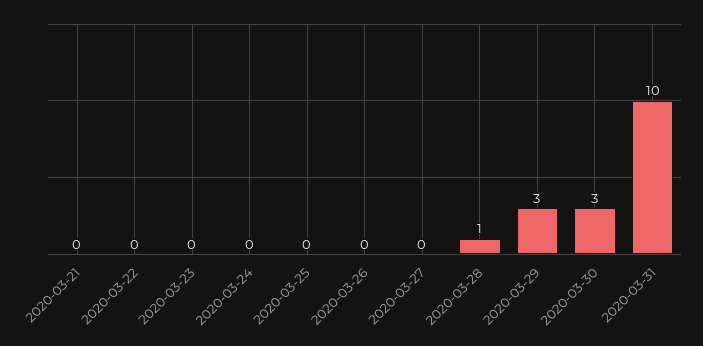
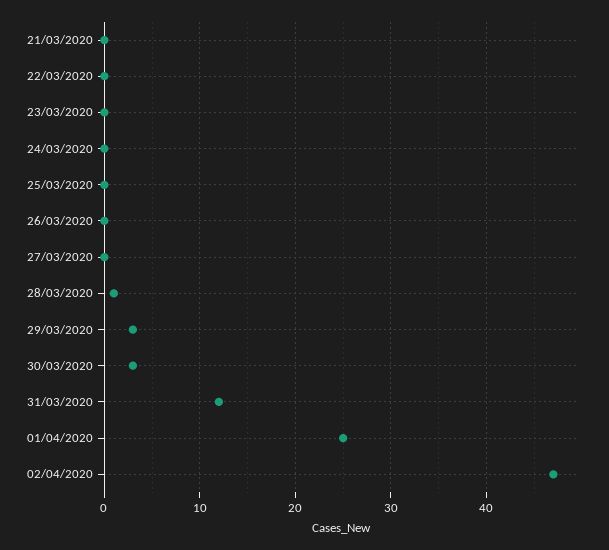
2020-03-31: 10 -> 12
01/04/2020: none -> 25
02/04/2020: none -> 47

